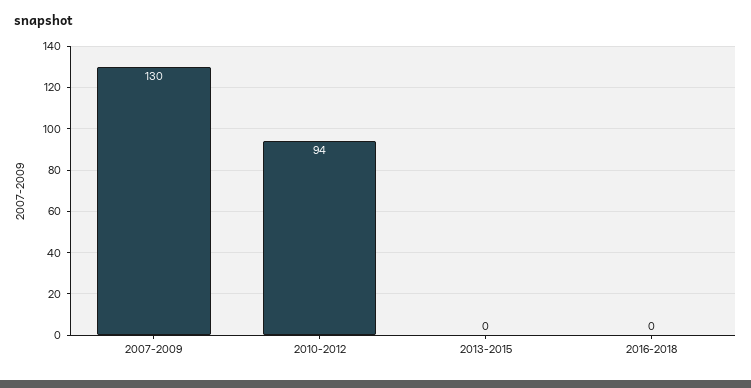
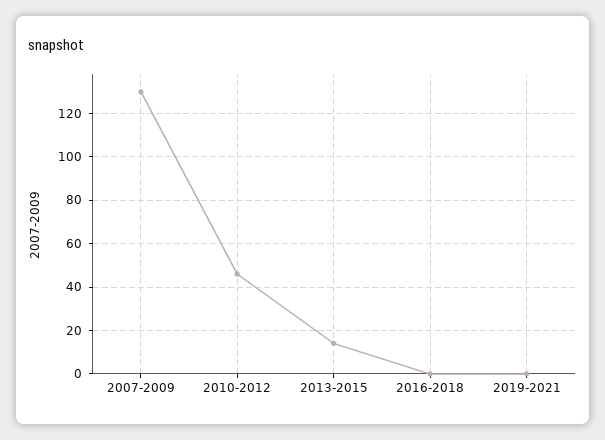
2010-2012: 94 -> 45
2013-2015: 0 -> 15
2019-2021: none -> 0

